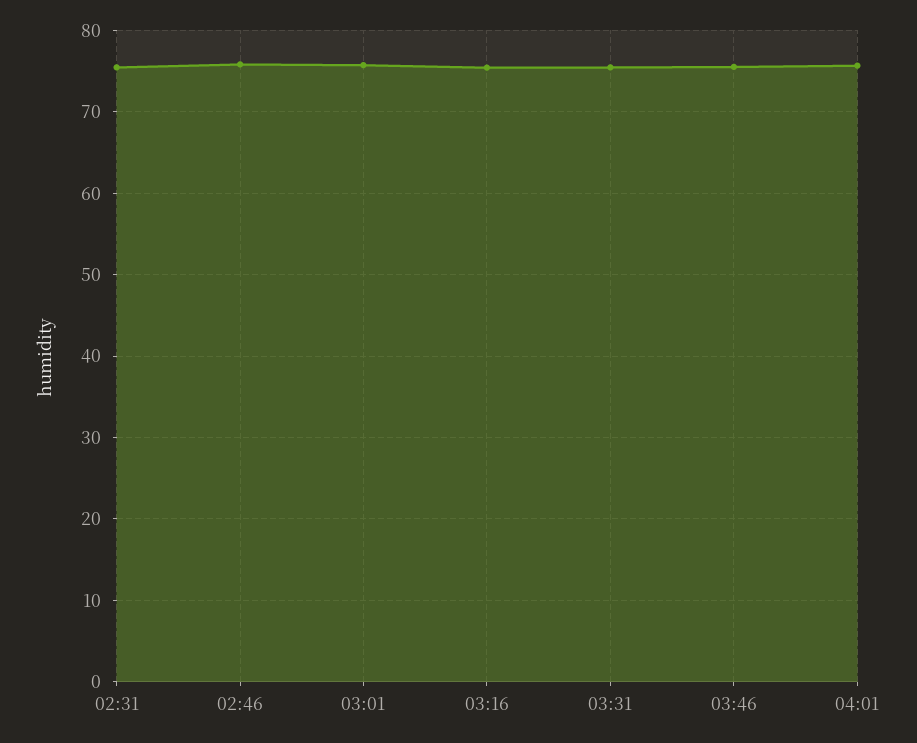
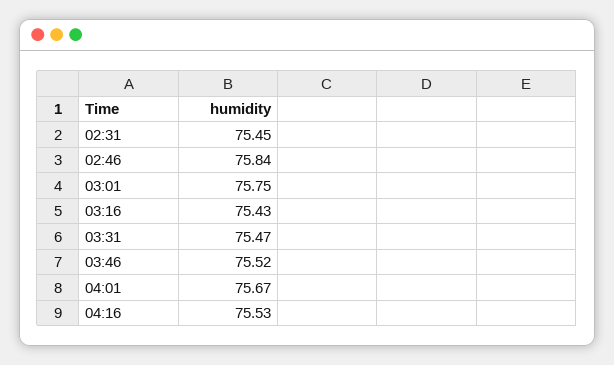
04:16: none -> 75.53

